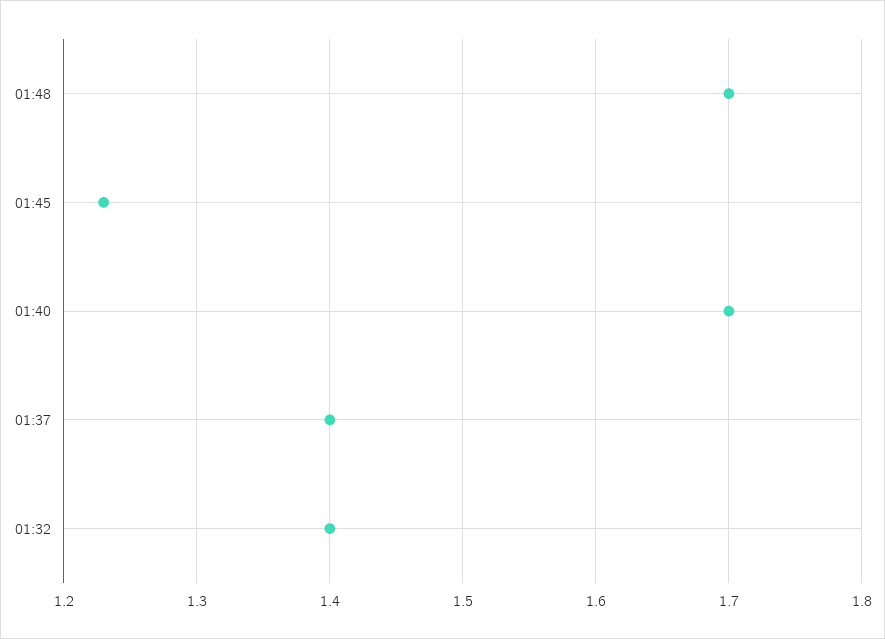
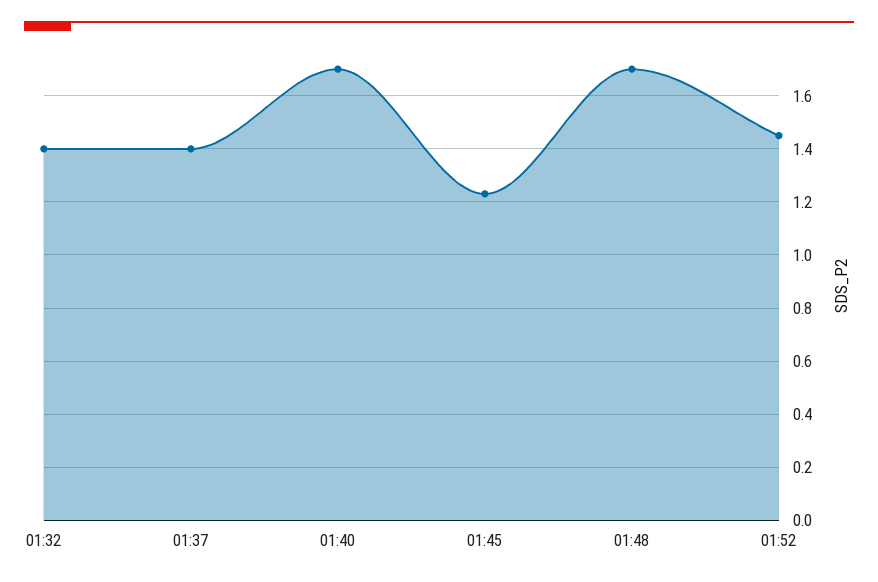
01:52: none -> 1.45

